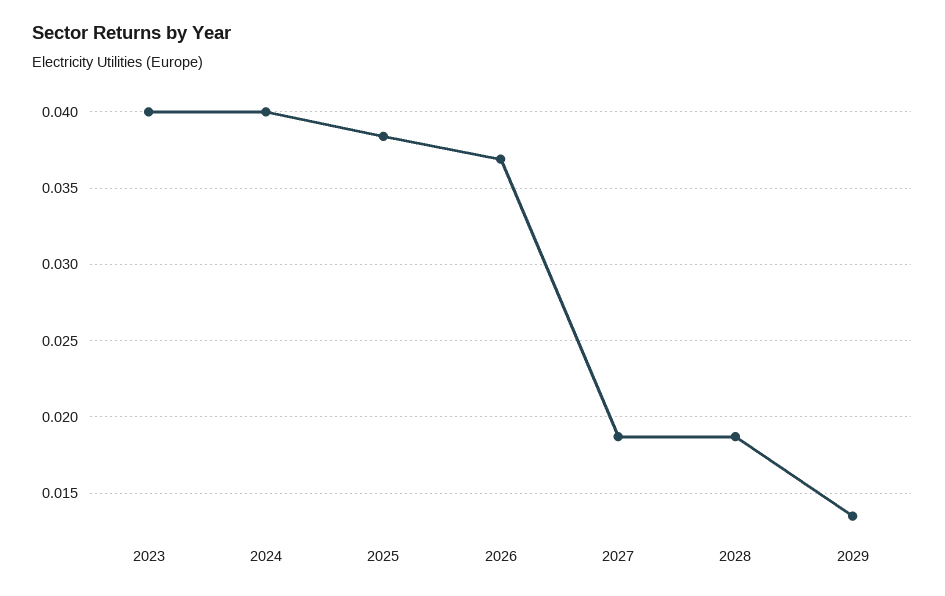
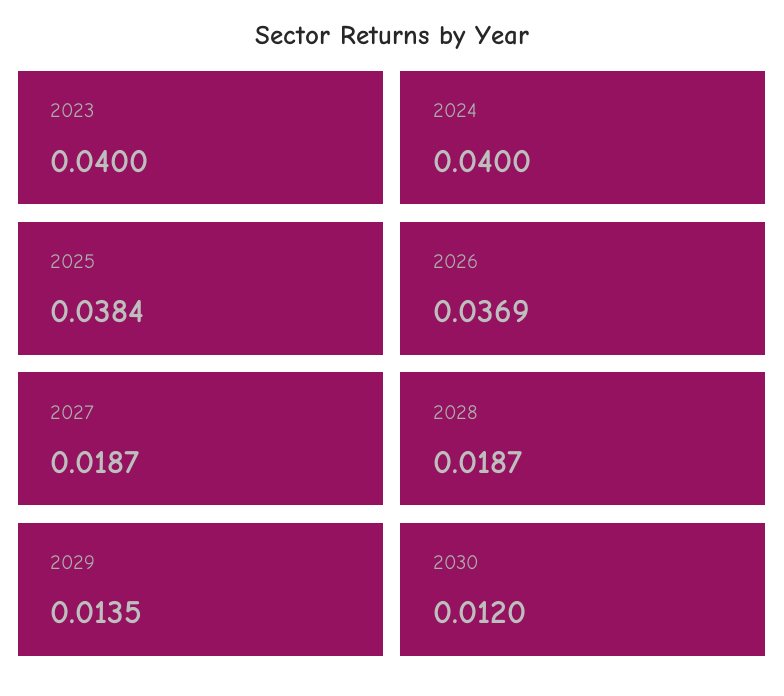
2030: none -> 0.012

